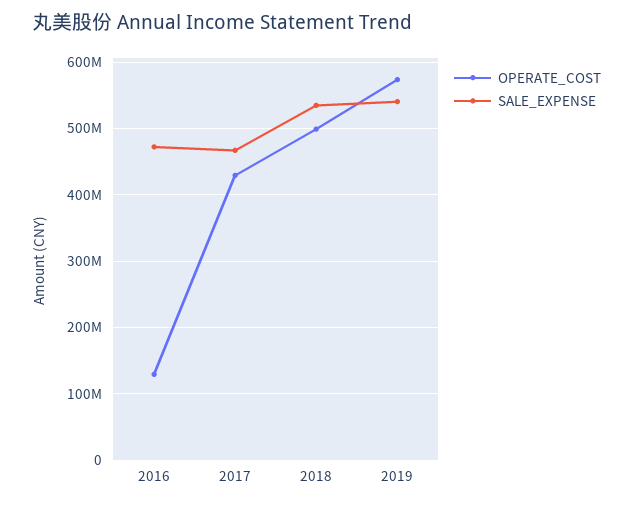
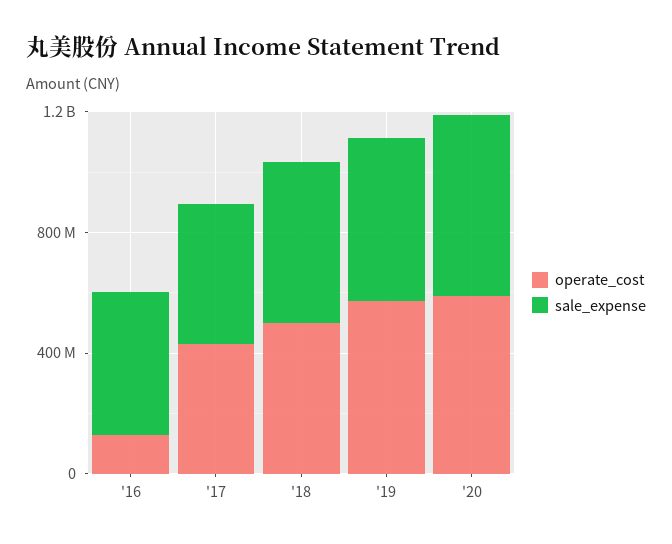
OPERATE_COST, '20: none -> 600000000
SALE_EXPENSE, '20: none -> 600000000

